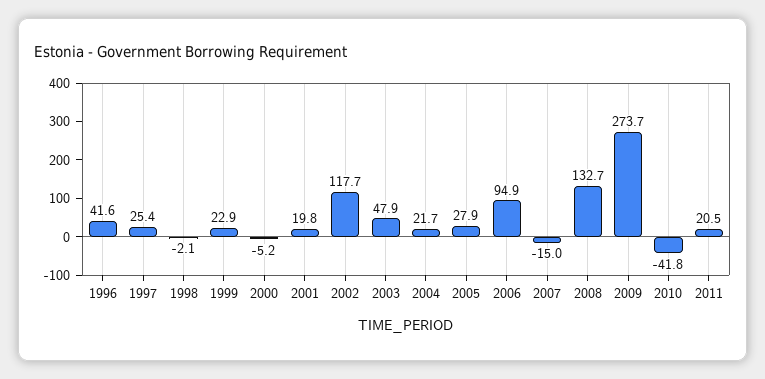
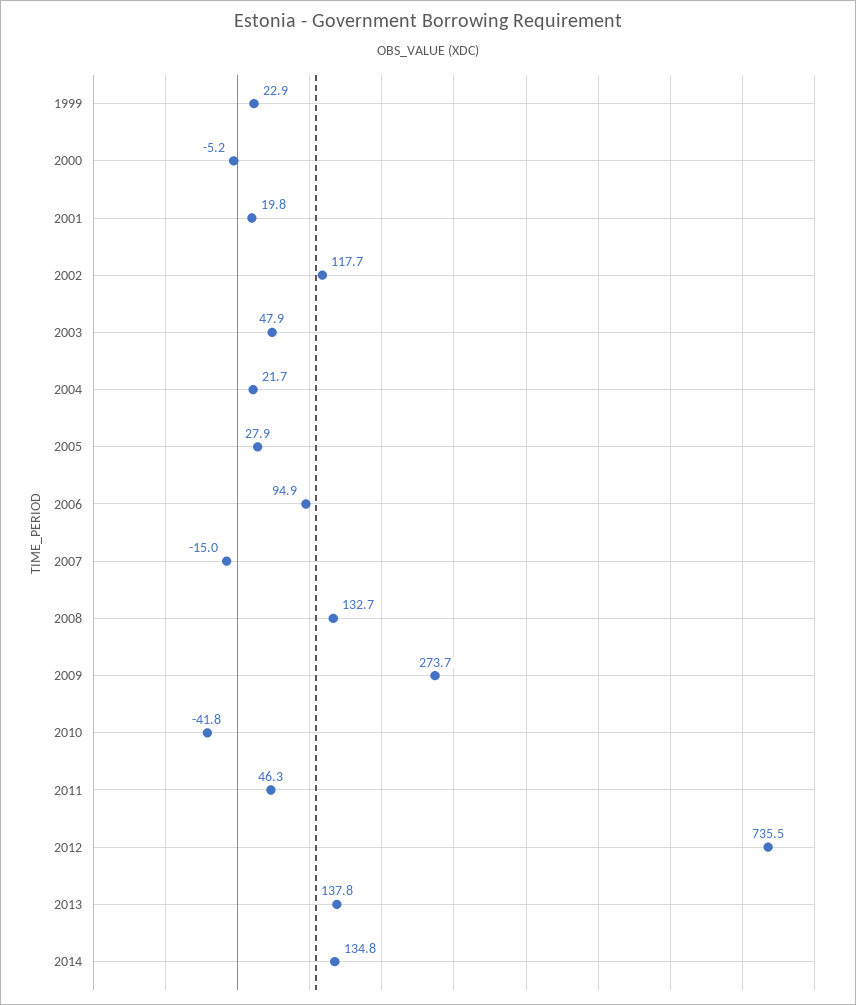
1996: 41.6 -> none
1997: 25.4 -> none
1998: -2.1 -> none
2011: 20.5 -> 46.3
2012: none -> 735.5
2013: none -> 137.8
2014: none -> 134.8

